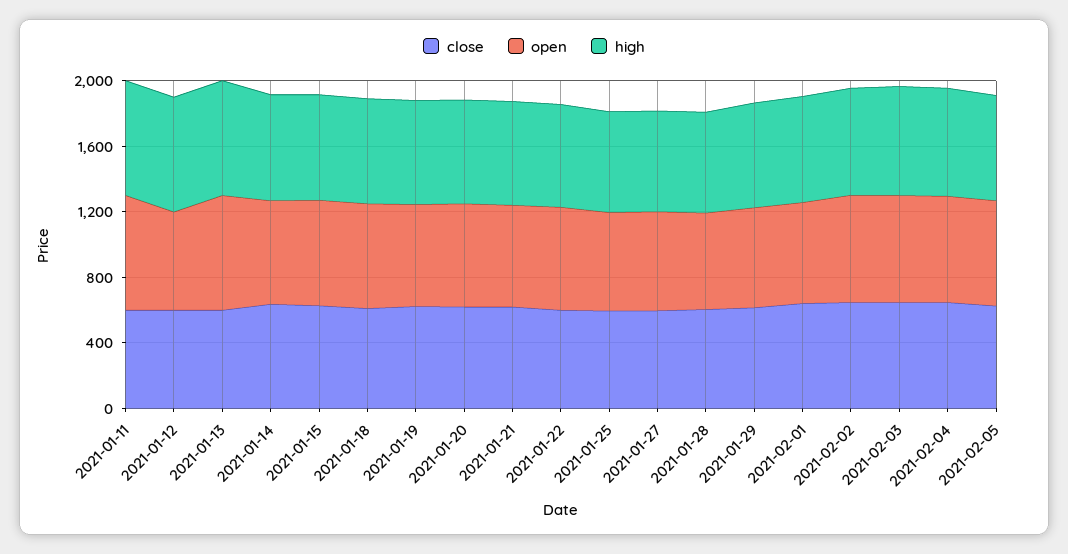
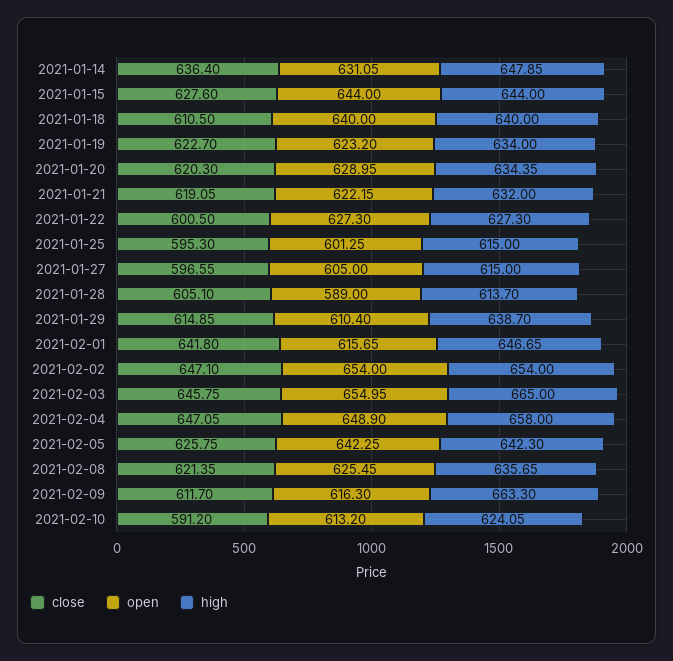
close, 2021-01-11: 600 -> none
open, 2021-01-11: 700 -> none
high, 2021-01-11: 700 -> none
close, 2021-01-12: 600 -> none
open, 2021-01-12: 600 -> none
high, 2021-01-12: 700 -> none
close, 2021-01-13: 600 -> none
open, 2021-01-13: 700 -> none
high, 2021-01-13: 700 -> none
close, 2021-02-08: none -> 621.35
open, 2021-02-08: none -> 625.45
high, 2021-02-08: none -> 635.65
close, 2021-02-09: none -> 611.7
open, 2021-02-09: none -> 616.3
high, 2021-02-09: none -> 663.3
close, 2021-02-10: none -> 591.2
open, 2021-02-10: none -> 613.2
high, 2021-02-10: none -> 624.05

